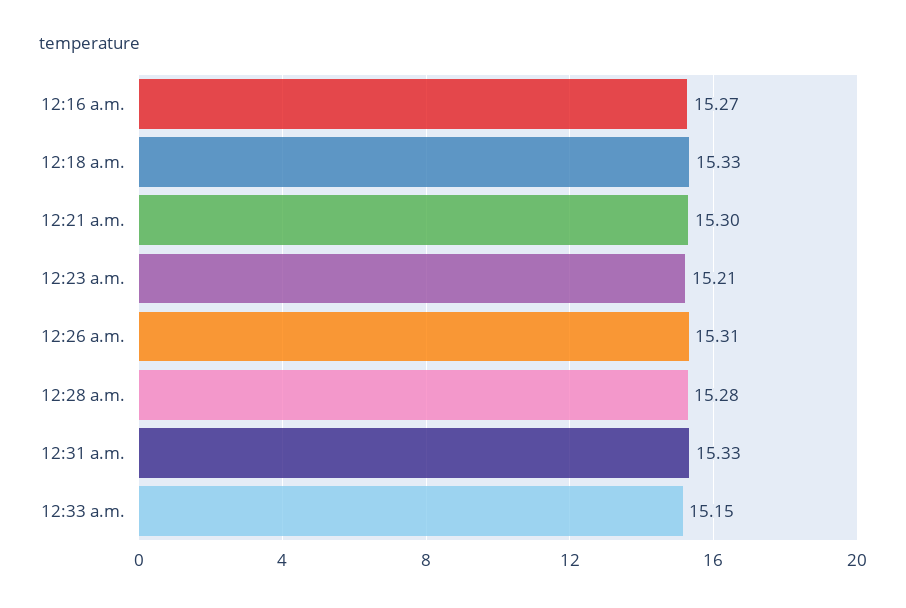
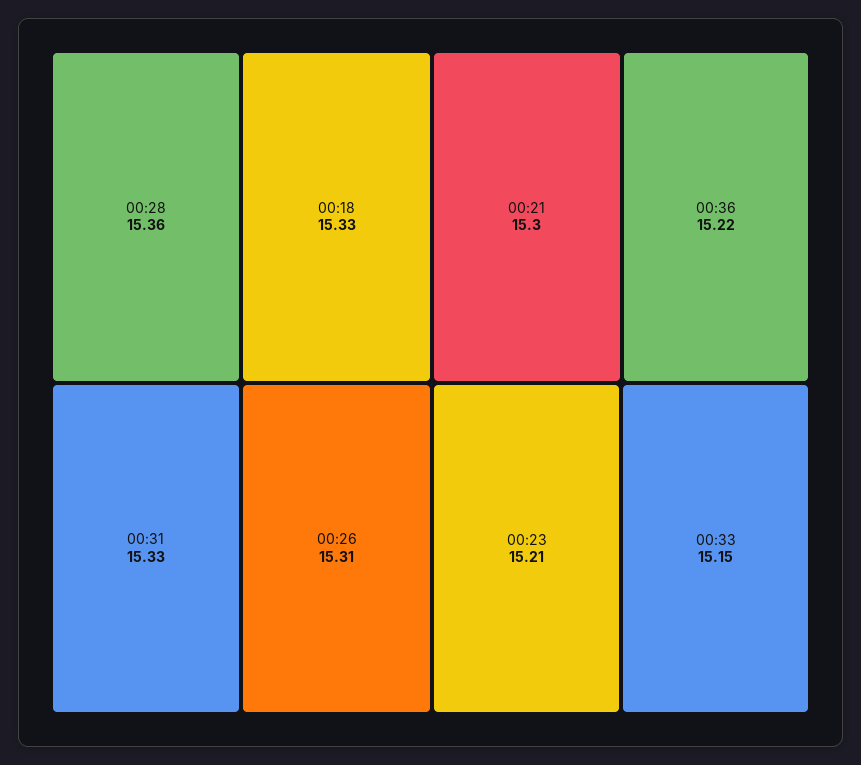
12:16 a.m.: 15.27 -> none
12:28 a.m.: 15.28 -> 15.36
00:36: none -> 15.22

